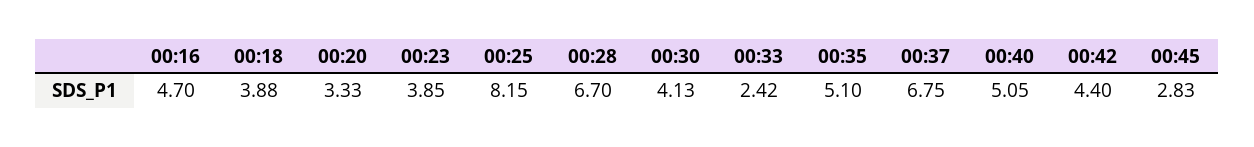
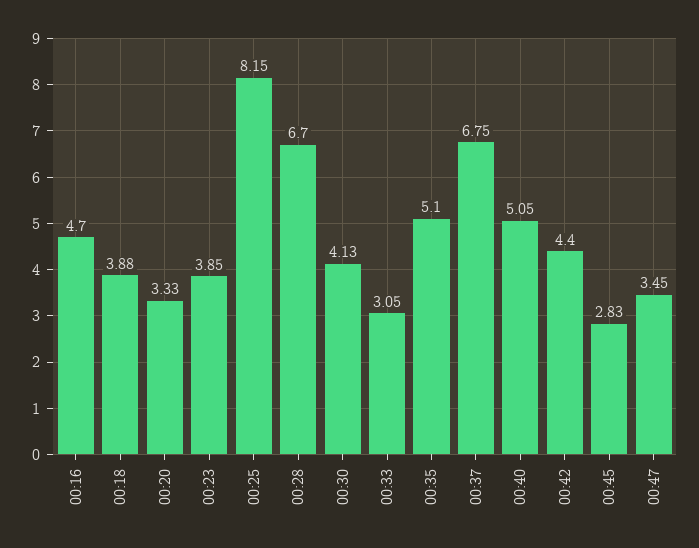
00:33: 2.42 -> 3.05
00:47: none -> 3.45

